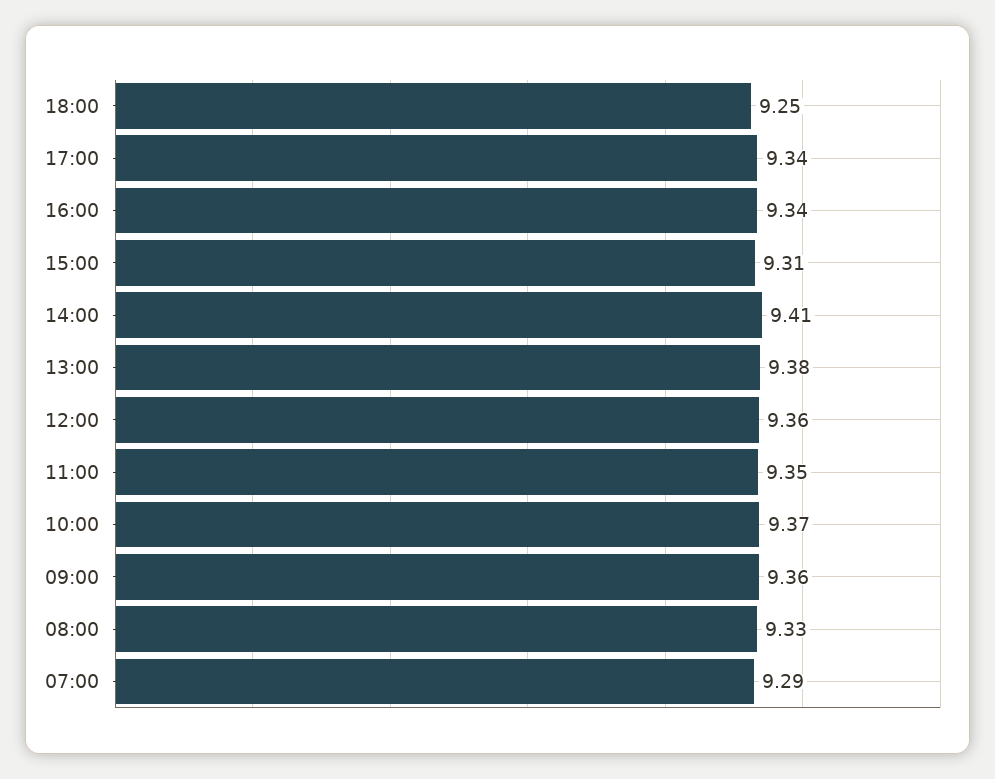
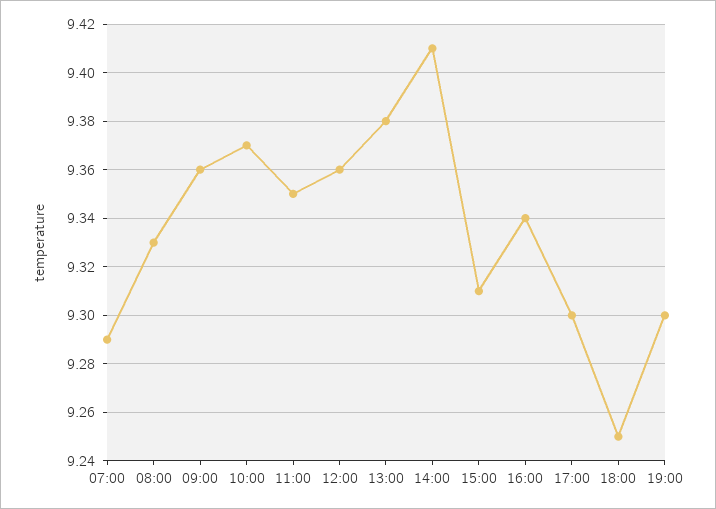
17:00: 9.34 -> 9.3
19:00: none -> 9.3

